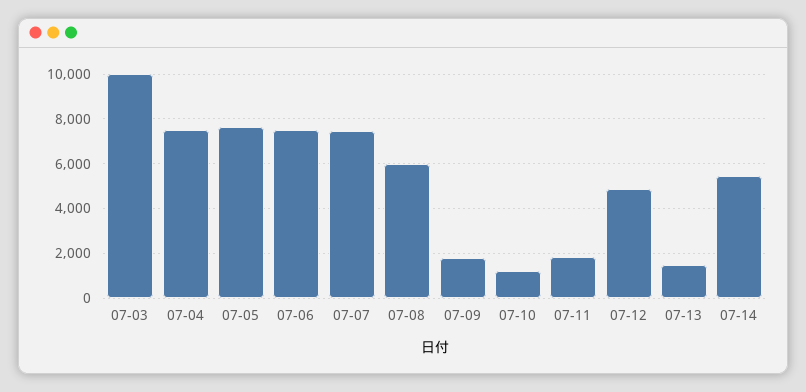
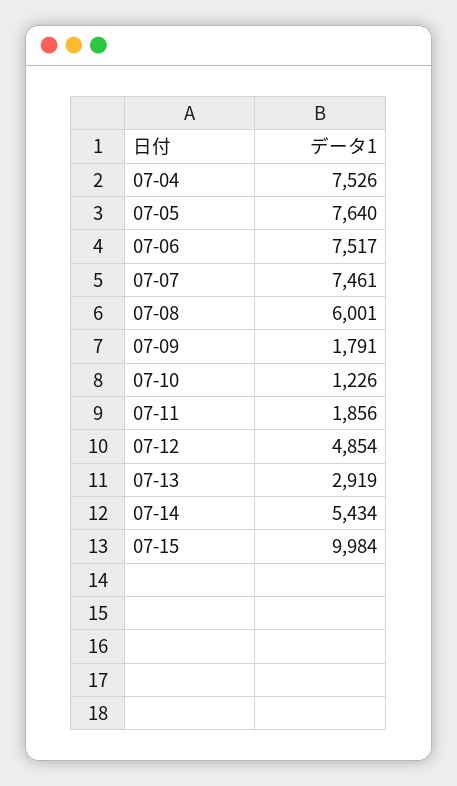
07-03: 10000 -> none
07-13: 1500 -> 2919
07-15: none -> 9984

